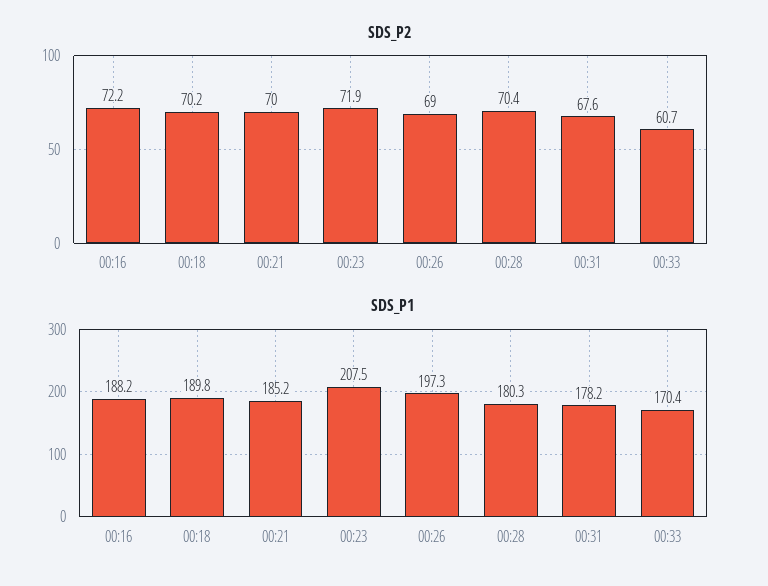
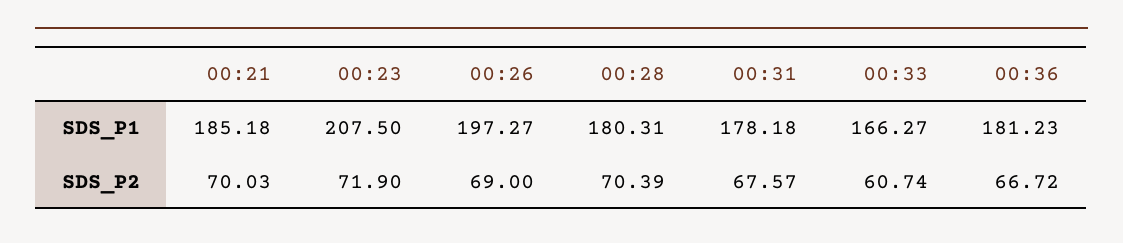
SDS_P2, 00:16: 72.2 -> none
SDS_P2, 00:18: 70.2 -> none
SDS_P1, 00:16: 188.2 -> none
SDS_P1, 00:18: 189.8 -> none
SDS_P1, 00:33: 170.4 -> 166.27
SDS_P1, 00:36: none -> 181.23
SDS_P2, 00:36: none -> 66.72

